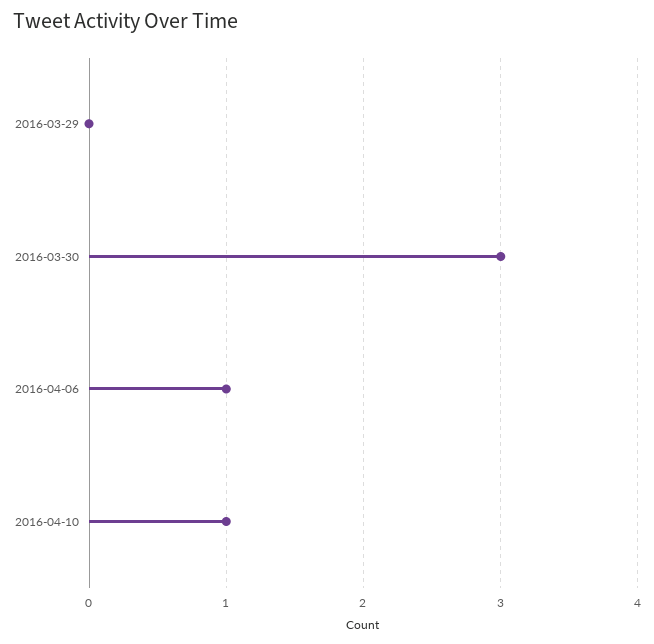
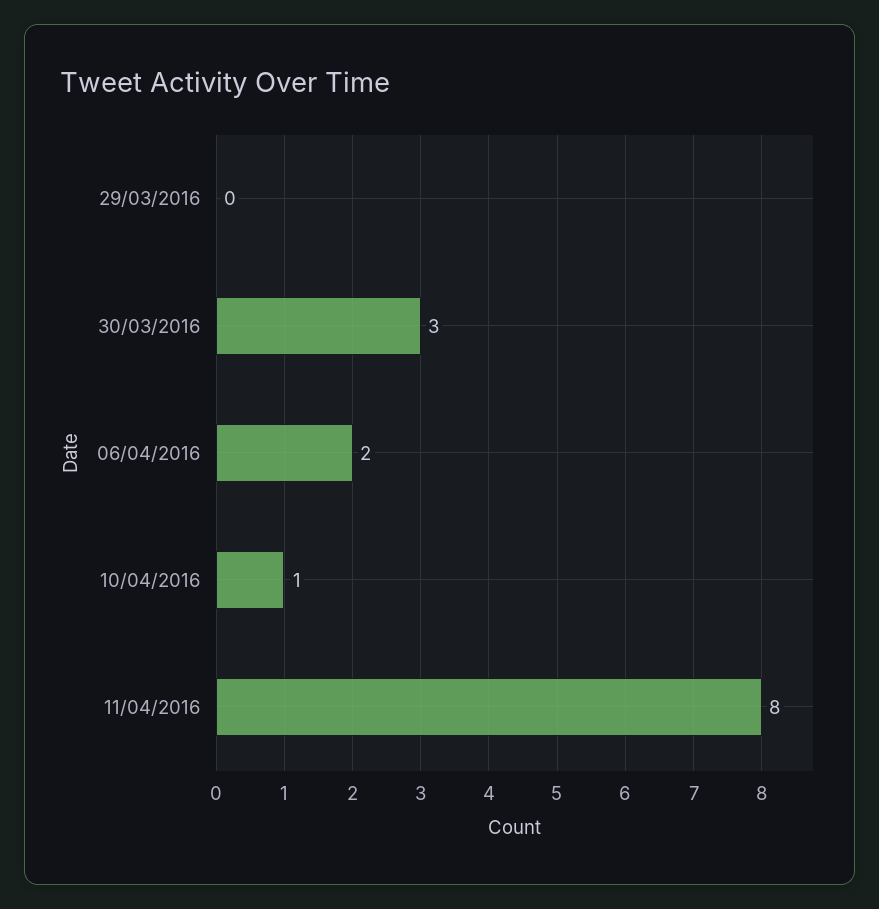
2016-04-06: 1 -> 2
11/04/2016: none -> 8

